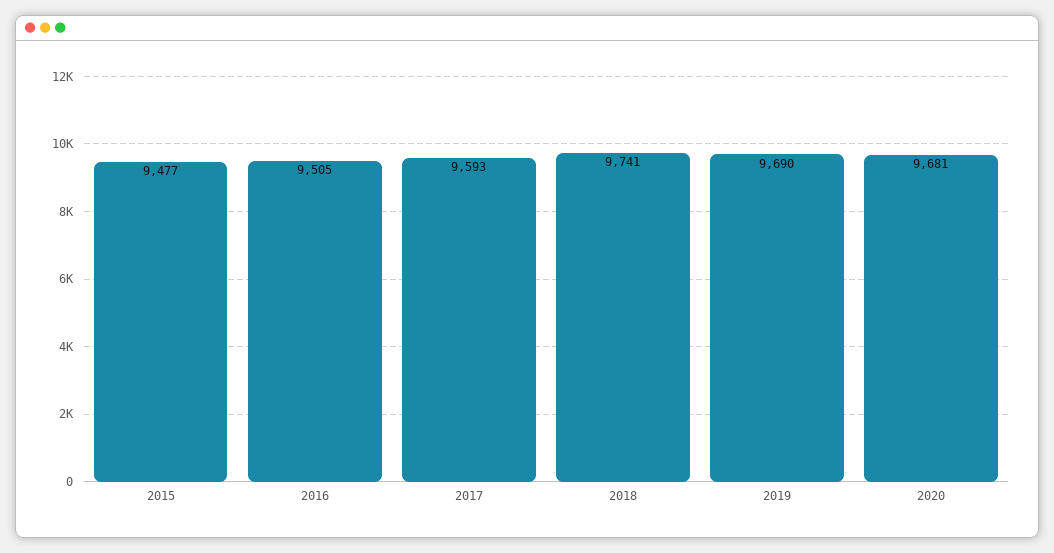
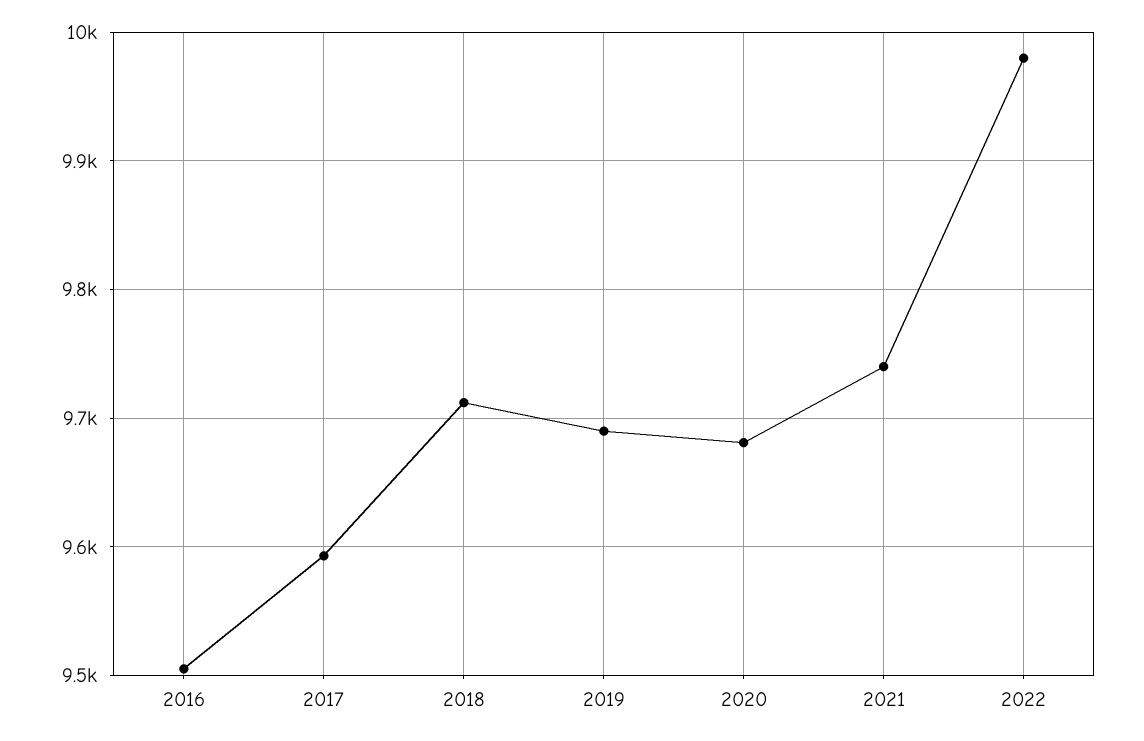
2015: 9477 -> none
2018: 9741 -> 9710
2021: none -> 9740
2022: none -> 9980

